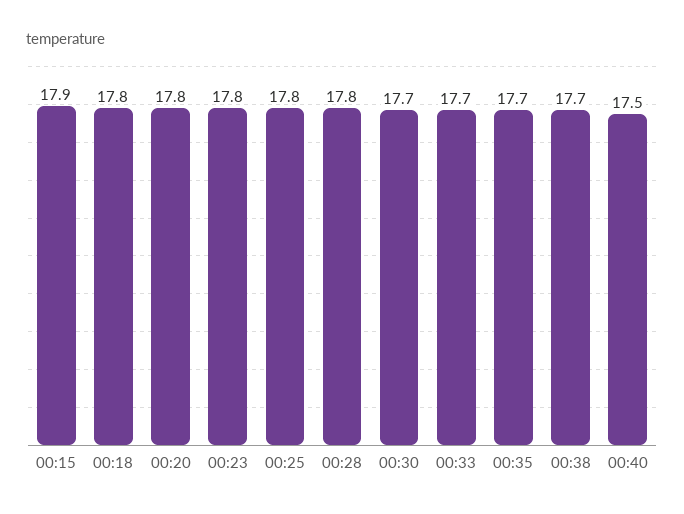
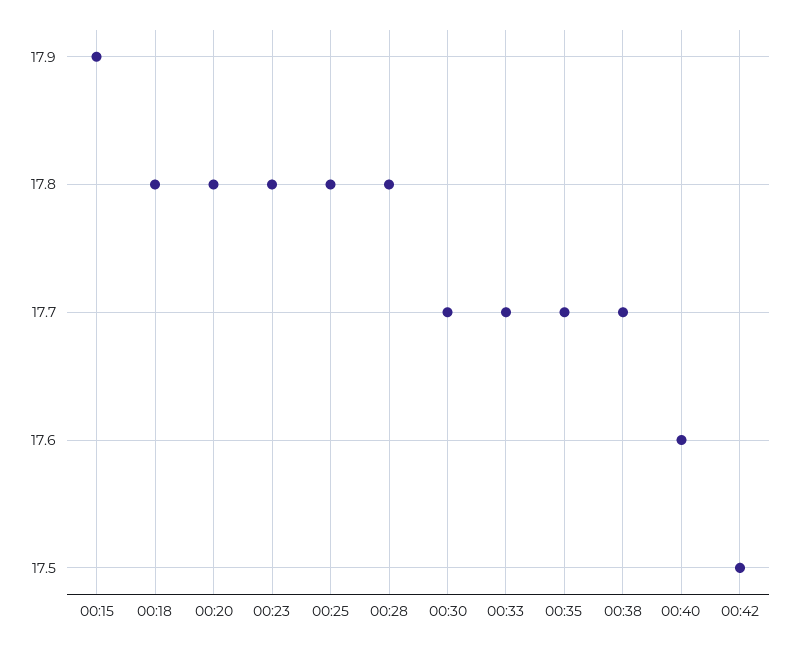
00:40: 17.5 -> 17.6
00:42: none -> 17.5

